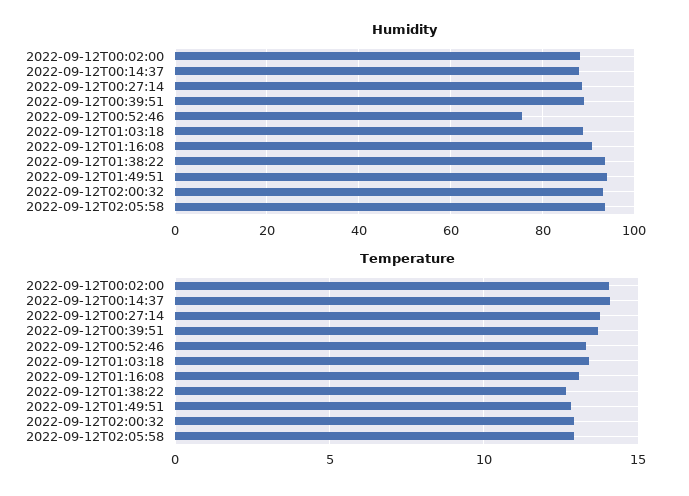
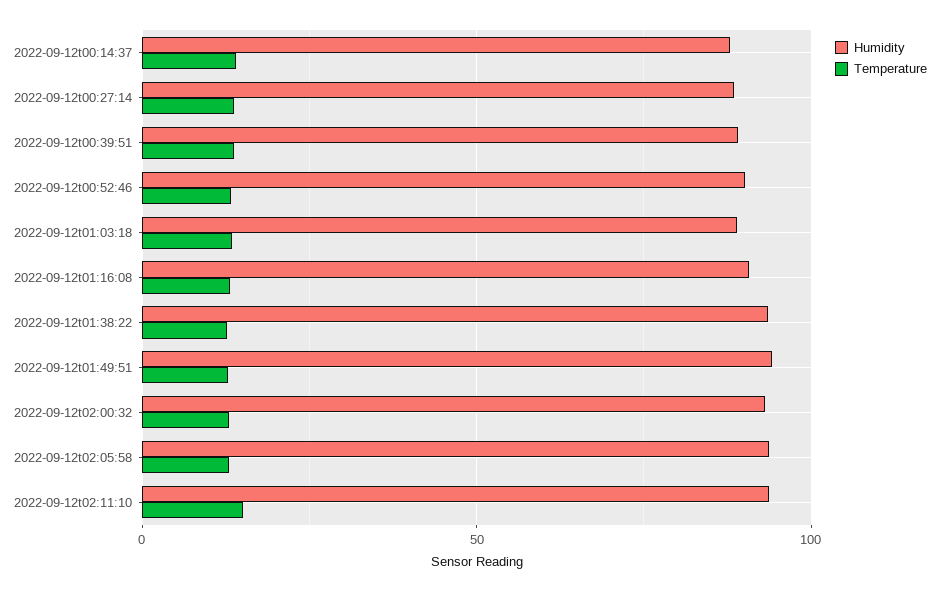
Humidity, 2022-09-12T00:02:00: 88 -> none
Humidity, 2022-09-12T00:52:46: 76 -> 90
Temperature, 2022-09-12T00:02:00: 14 -> none
Humidity, 2022-09-12t02:11:10: none -> 95
Temperature, 2022-09-12t02:11:10: none -> 15

